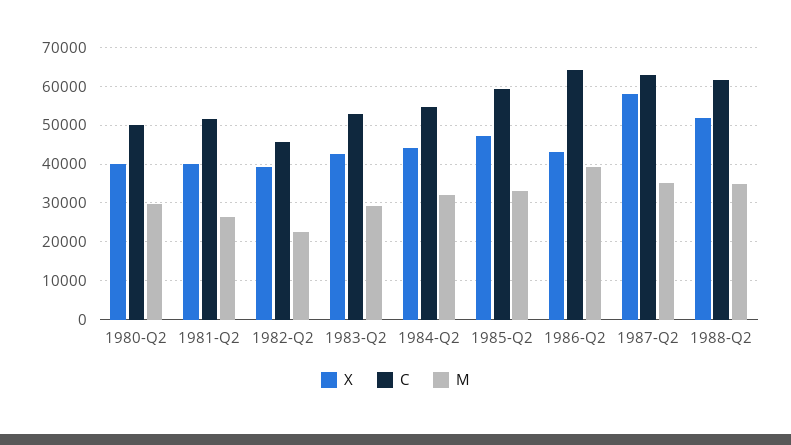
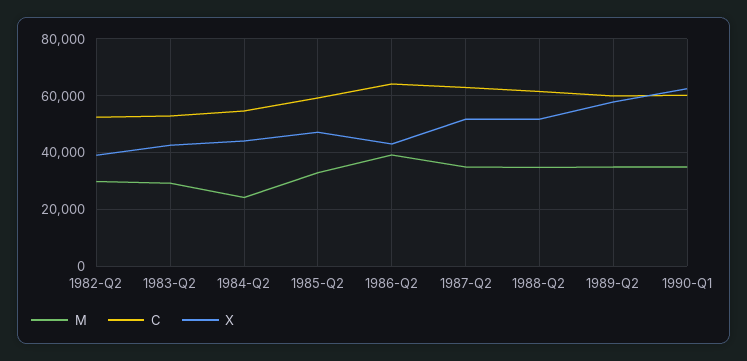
X, 1980-Q2: 40000 -> none
C, 1980-Q2: 50000 -> none
M, 1980-Q2: 30000 -> none
X, 1981-Q2: 40000 -> none
C, 1981-Q2: 52000 -> none
M, 1981-Q2: 26000 -> none
C, 1982-Q2: 46000 -> 52500
M, 1982-Q2: 22000 -> 30000
M, 1984-Q2: 32000 -> 25000
X, 1987-Q2: 58000 -> 52500
M, 1989-Q2: none -> 35000
C, 1989-Q2: none -> 60000
X, 1989-Q2: none -> 57500
M, 1990-Q1: none -> 35000
C, 1990-Q1: none -> 60000
X, 1990-Q1: none -> 62500

